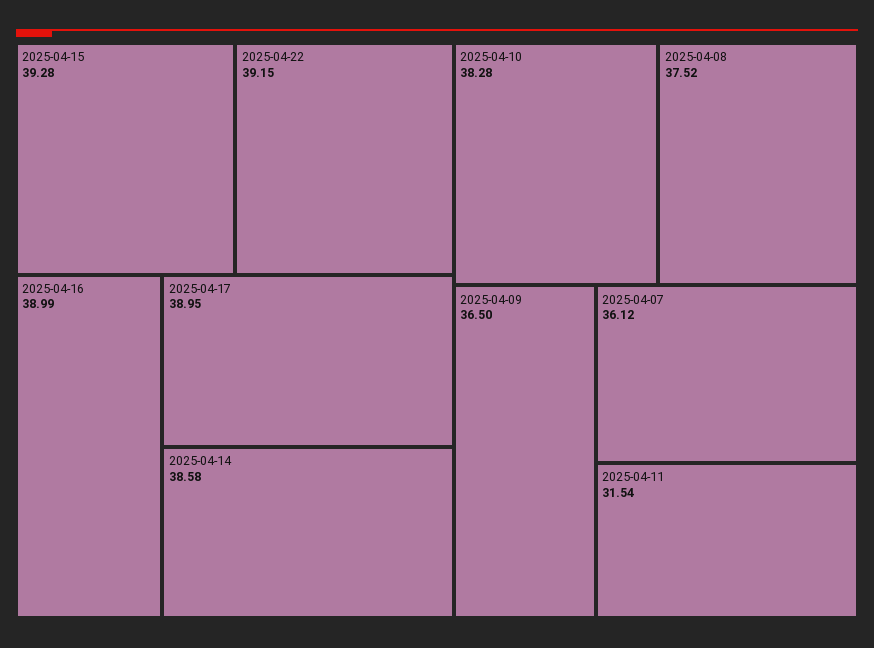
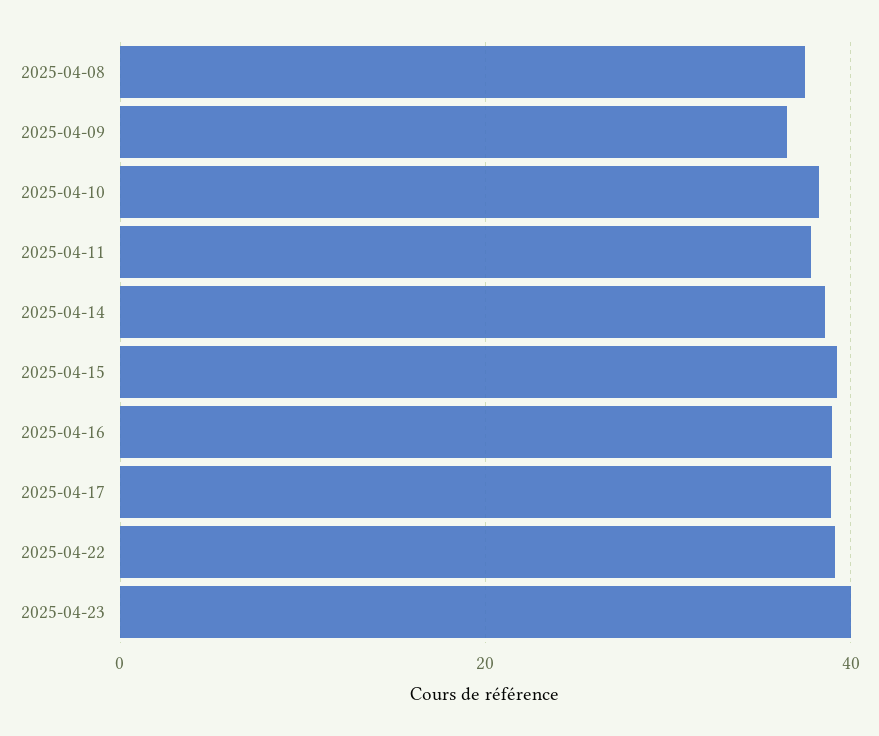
2025-04-07: 36.12 -> none
2025-04-11: 31.54 -> 38
2025-04-23: none -> 40

